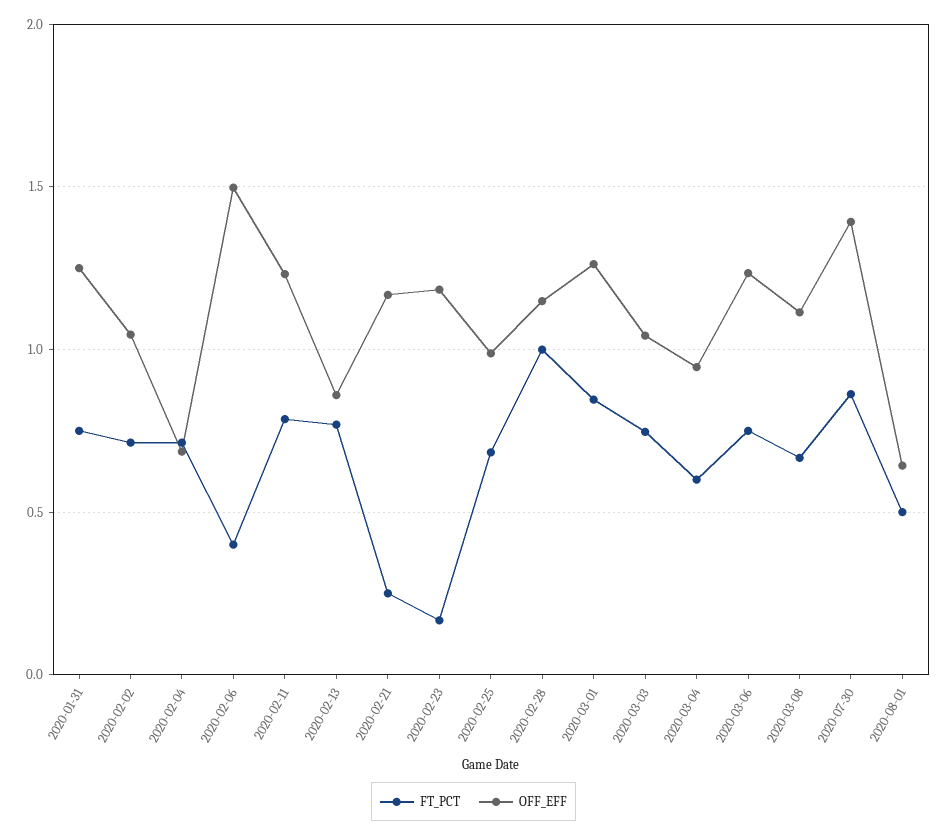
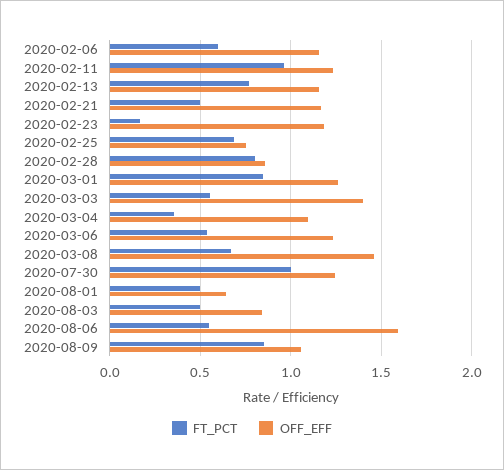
FT_PCT, 2020-01-31: 0.75 -> none
OFF_EFF, 2020-01-31: 1.25 -> none
FT_PCT, 2020-02-02: 0.7 -> none
OFF_EFF, 2020-02-02: 1.05 -> none
FT_PCT, 2020-02-04: 0.7 -> none
OFF_EFF, 2020-02-04: 0.7 -> none
FT_PCT, 2020-02-06: 0.4 -> 0.6
OFF_EFF, 2020-02-06: 1.5 -> 1.15
FT_PCT, 2020-02-11: 0.8 -> 0.95
OFF_EFF, 2020-02-13: 0.85 -> 1.15
FT_PCT, 2020-02-21: 0.25 -> 0.5
OFF_EFF, 2020-02-25: 1 -> 0.75
FT_PCT, 2020-02-28: 1 -> 0.8
OFF_EFF, 2020-02-28: 1.15 -> 0.85
FT_PCT, 2020-03-03: 0.75 -> 0.55
OFF_EFF, 2020-03-03: 1.05 -> 1.4
FT_PCT, 2020-03-04: 0.6 -> 0.35
OFF_EFF, 2020-03-04: 0.95 -> 1.1
FT_PCT, 2020-03-06: 0.75 -> 0.55
OFF_EFF, 2020-03-08: 1.1 -> 1.45
FT_PCT, 2020-07-30: 0.85 -> 1
OFF_EFF, 2020-07-30: 1.4 -> 1.25
FT_PCT, 2020-08-03: none -> 0.5
OFF_EFF, 2020-08-03: none -> 0.85
FT_PCT, 2020-08-06: none -> 0.55
OFF_EFF, 2020-08-06: none -> 1.6
FT_PCT, 2020-08-09: none -> 0.85
OFF_EFF, 2020-08-09: none -> 1.05

